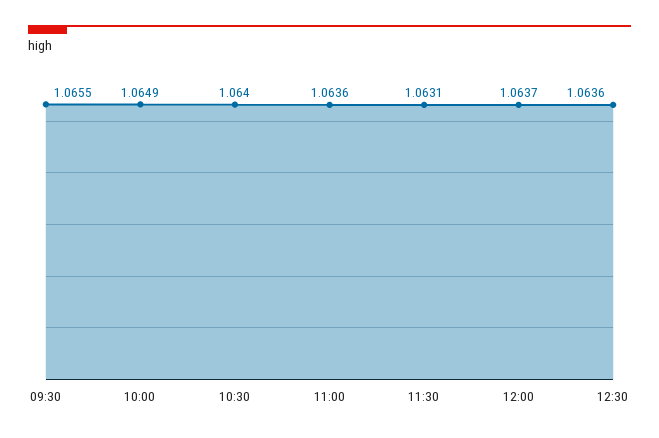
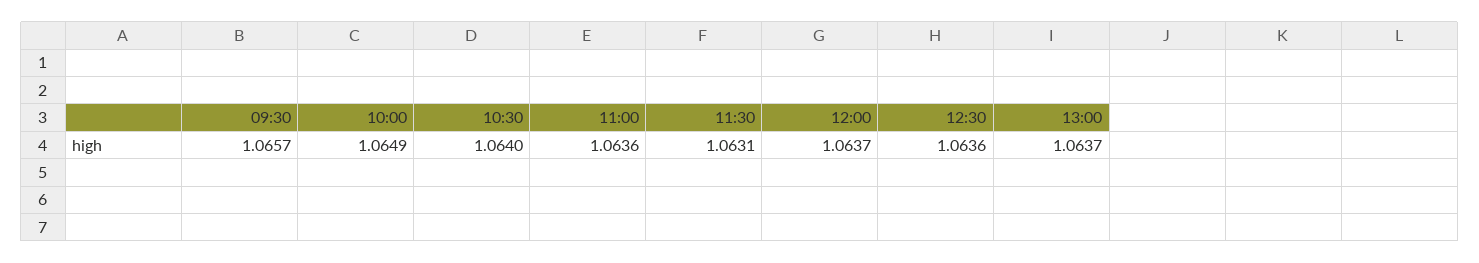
09:30: 1.0655 -> 1.0657
13:00: none -> 1.0637

